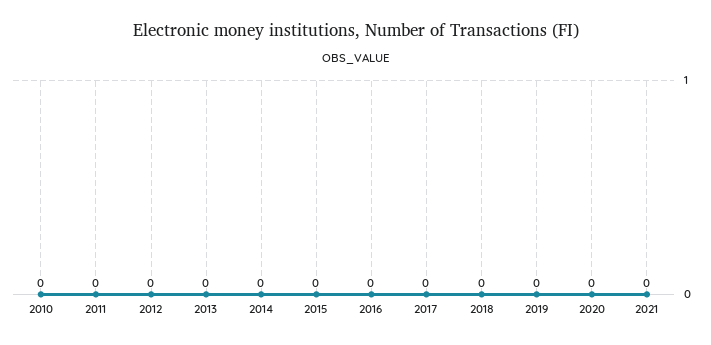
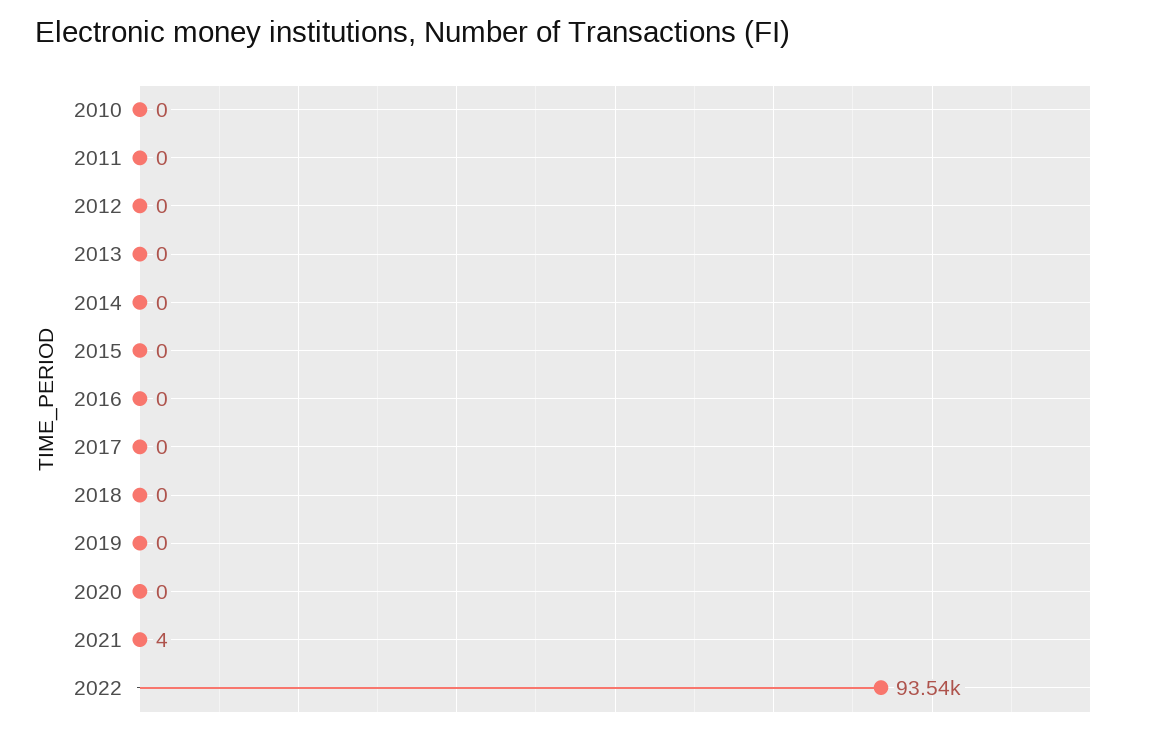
2021: 0 -> 4
2022: none -> 93540

